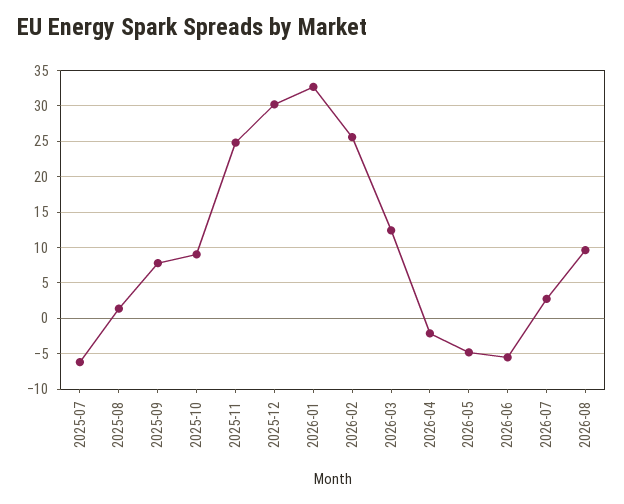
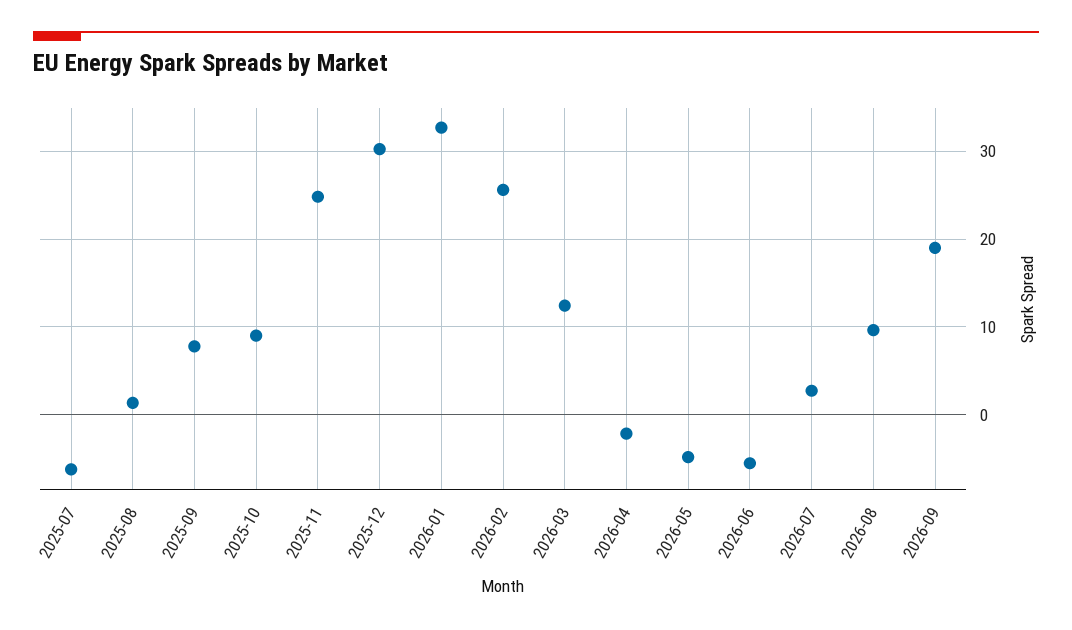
2026-09: none -> 19

